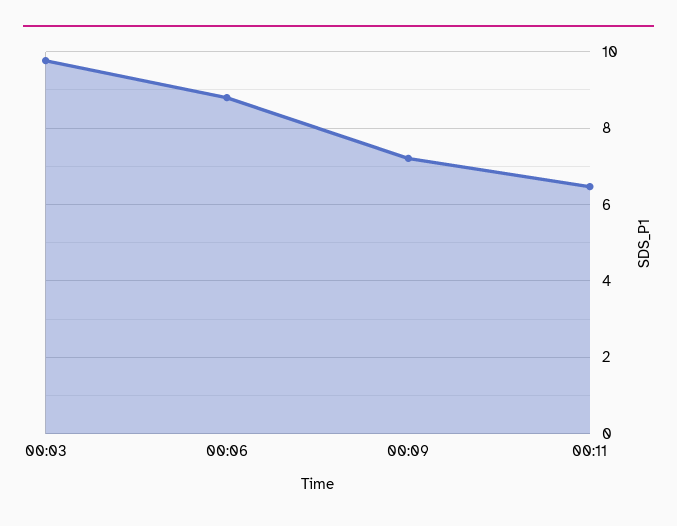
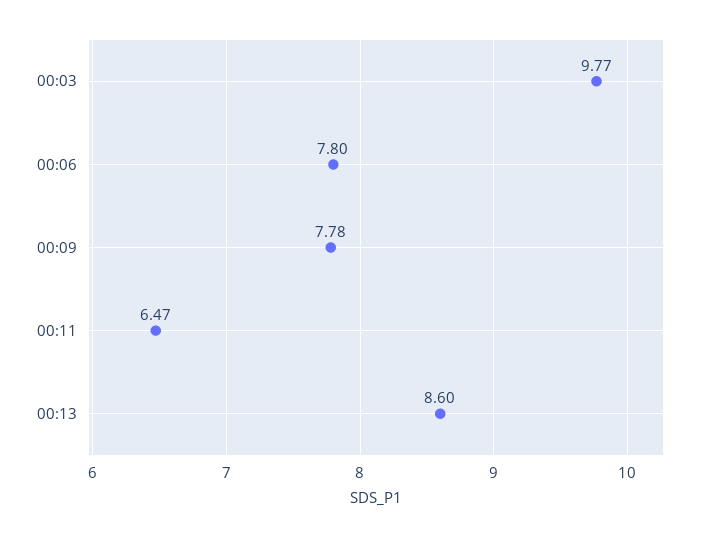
00:06: 8.8 -> 7.8
00:09: 7.2 -> 7.78
00:13: none -> 8.6

